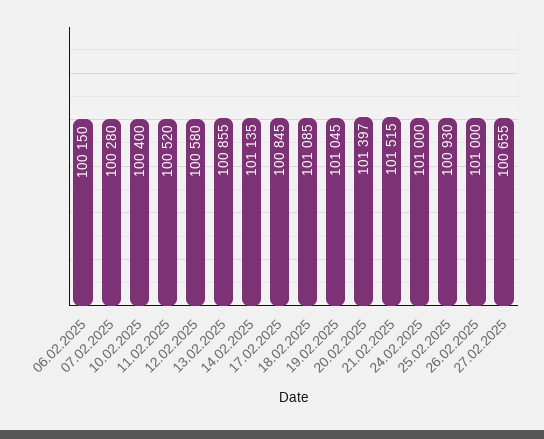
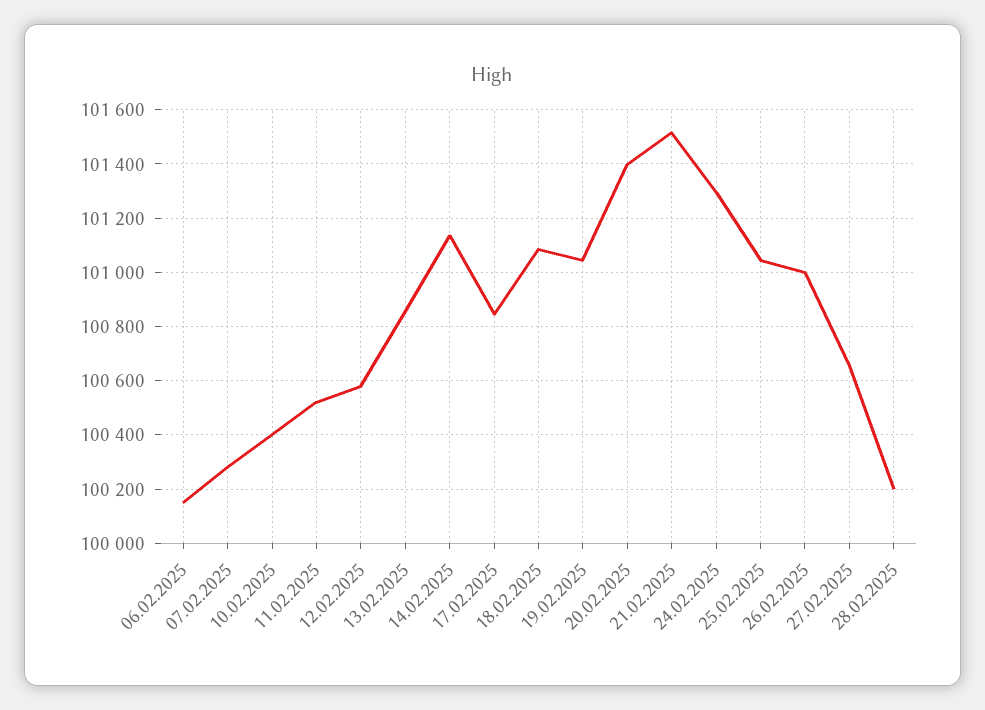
24.02.2025: 101000 -> 101300
25.02.2025: 100930 -> 101050
28.02.2025: none -> 100200

